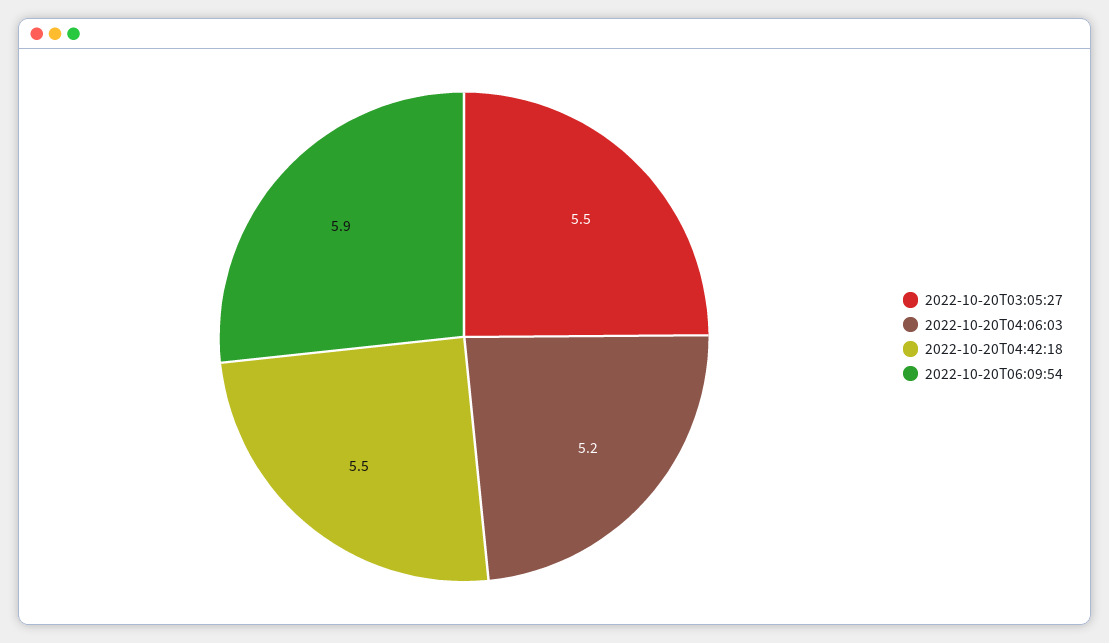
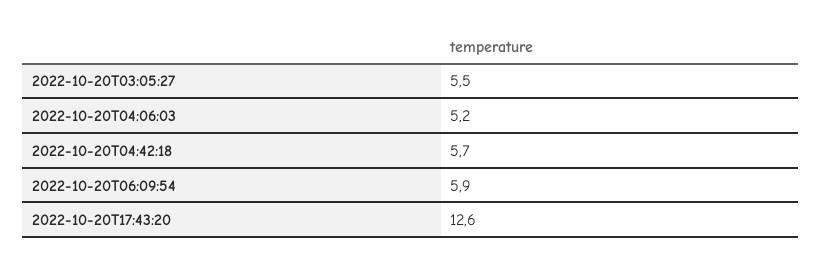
2022-10-20T04:42:18: 5.5 -> 5.7
2022-10-20T17:43:20: none -> 12.6

